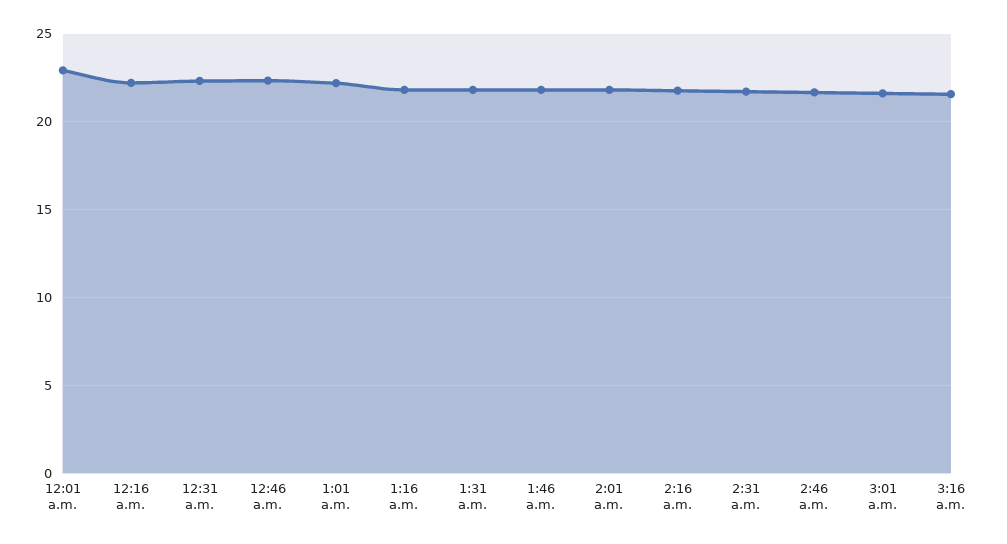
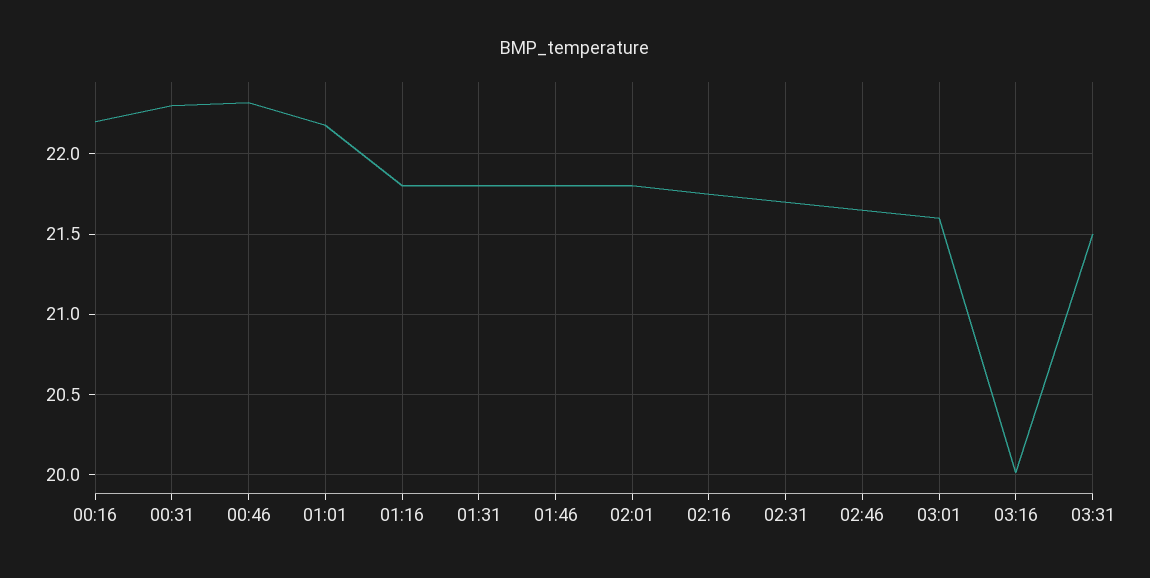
12:01 a.m.: 23 -> none
3:16 a.m.: 21.5 -> 20
03:31: none -> 21.5

